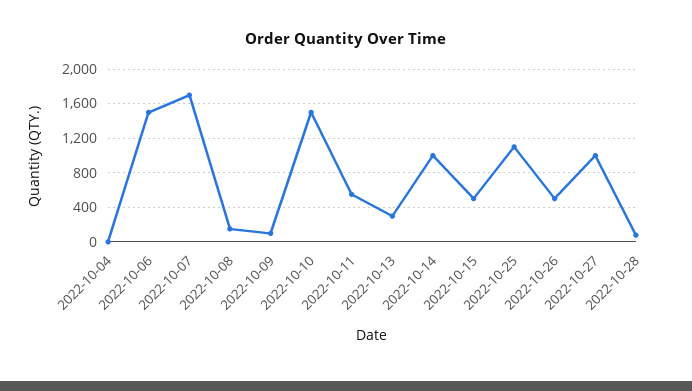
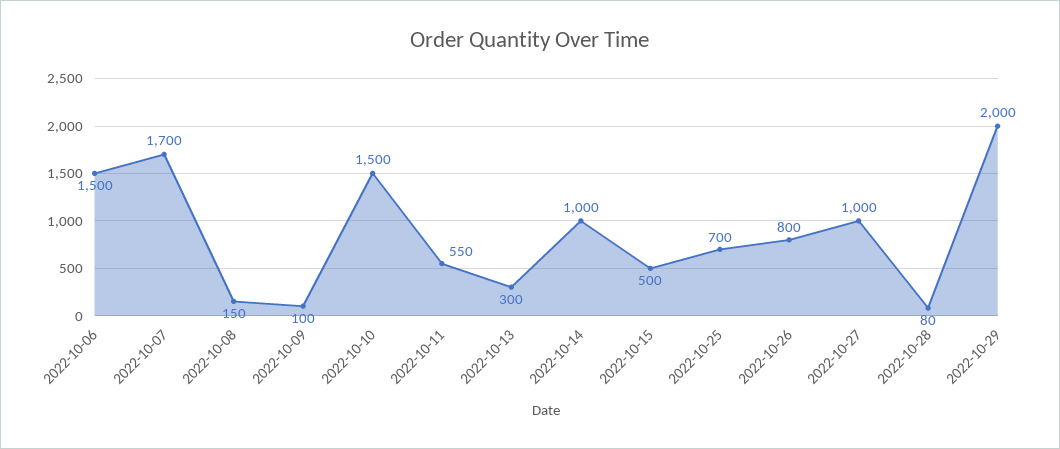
2022-10-04: 0 -> none
2022-10-25: 1100 -> 700
2022-10-26: 500 -> 800
2022-10-29: none -> 2000

